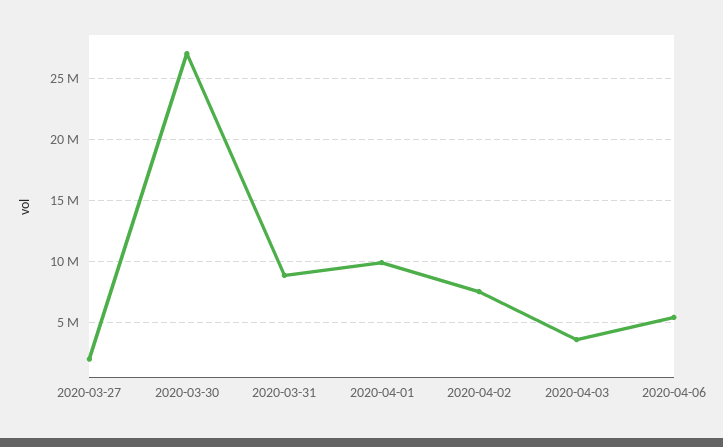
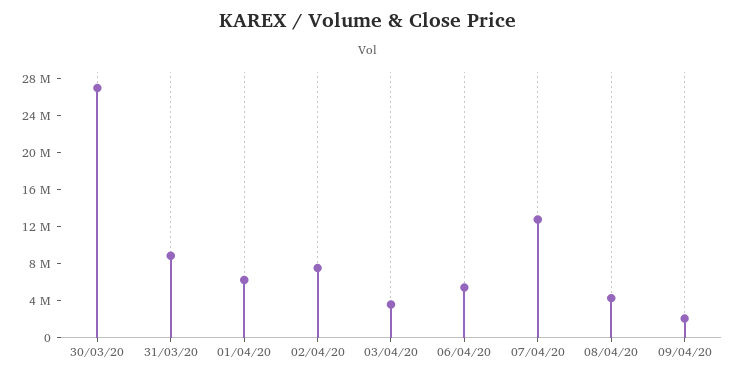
2020-03-27: 2000000 -> none
2020-04-01: 10000000 -> 6000000
07/04/20: none -> 13000000
08/04/20: none -> 4000000
09/04/20: none -> 2000000

